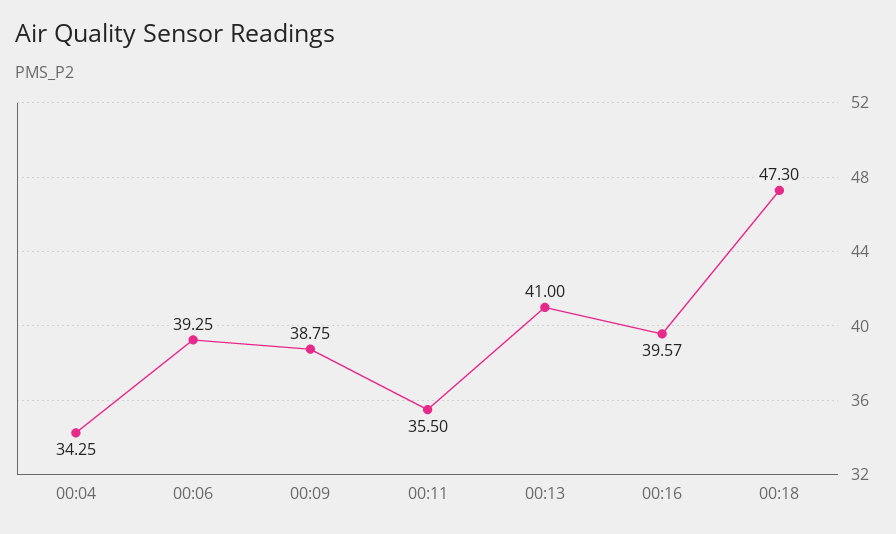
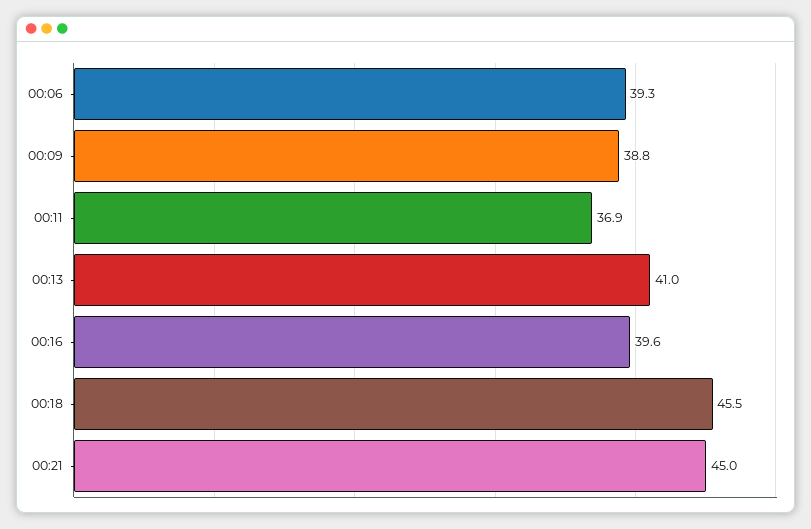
00:04: 34.25 -> none
00:11: 35.5 -> 36.9
00:18: 47.3 -> 45.5
00:21: none -> 45

